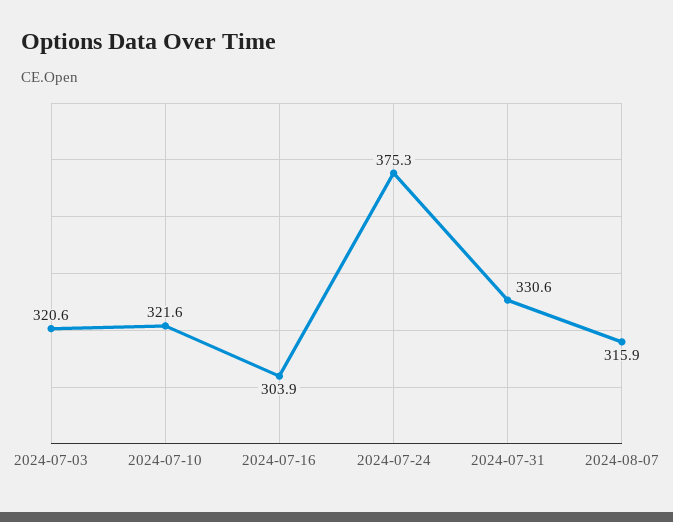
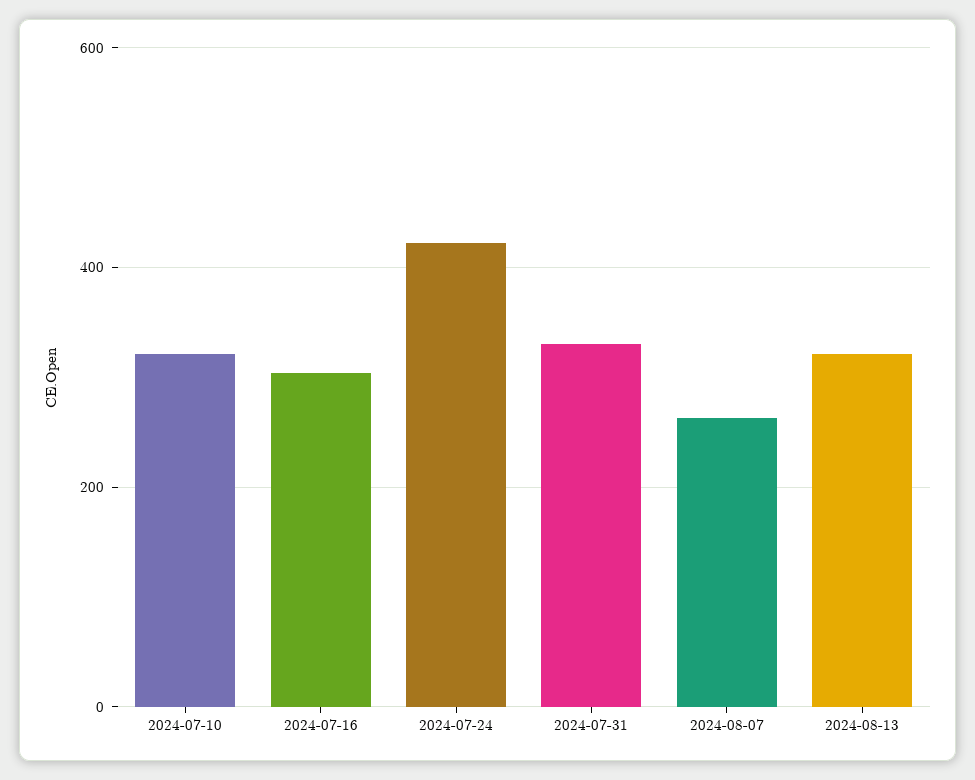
2024-07-03: 320.6 -> none
2024-07-24: 375.3 -> 420
2024-08-07: 315.9 -> 260
2024-08-13: none -> 320

